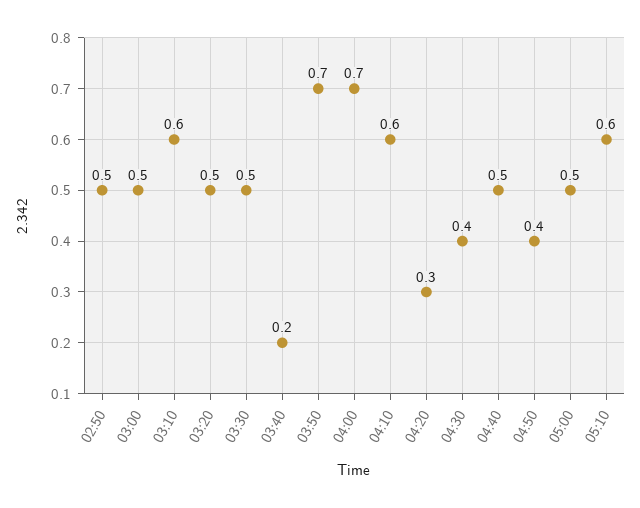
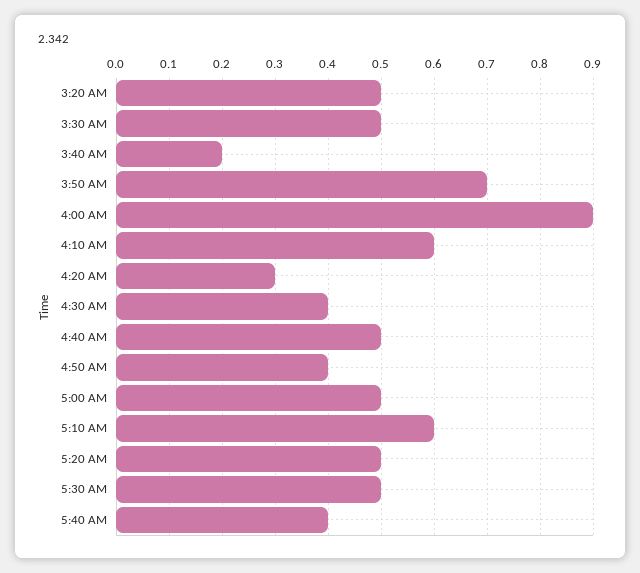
02:50: 0.5 -> none
03:00: 0.5 -> none
03:10: 0.6 -> none
04:00: 0.7 -> 0.9
5:20 AM: none -> 0.5
5:30 AM: none -> 0.5
5:40 AM: none -> 0.4

